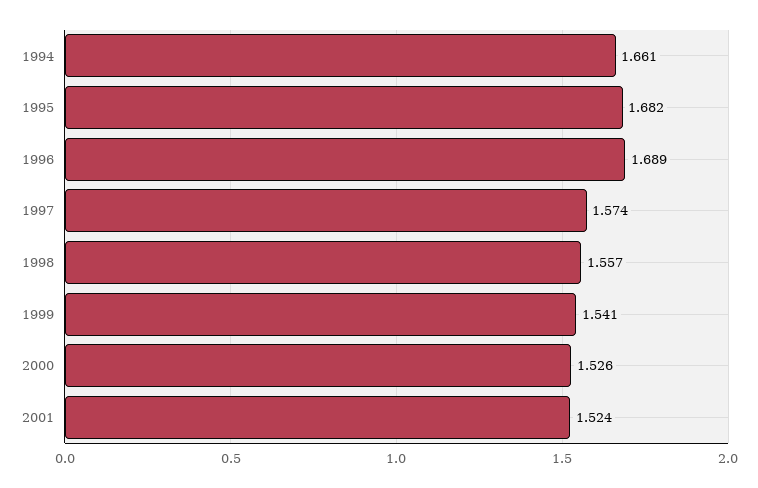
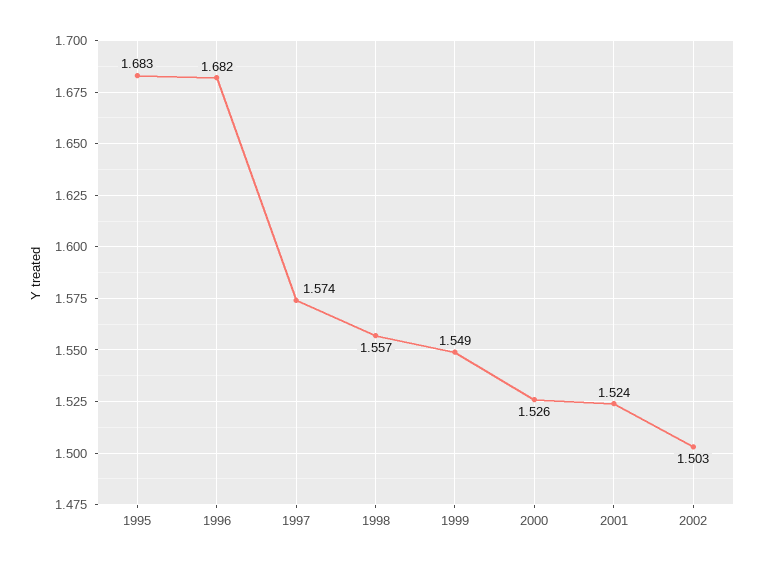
1994: 1.661 -> none
1995: 1.682 -> 1.683
1996: 1.689 -> 1.682
1999: 1.541 -> 1.549
2002: none -> 1.503

